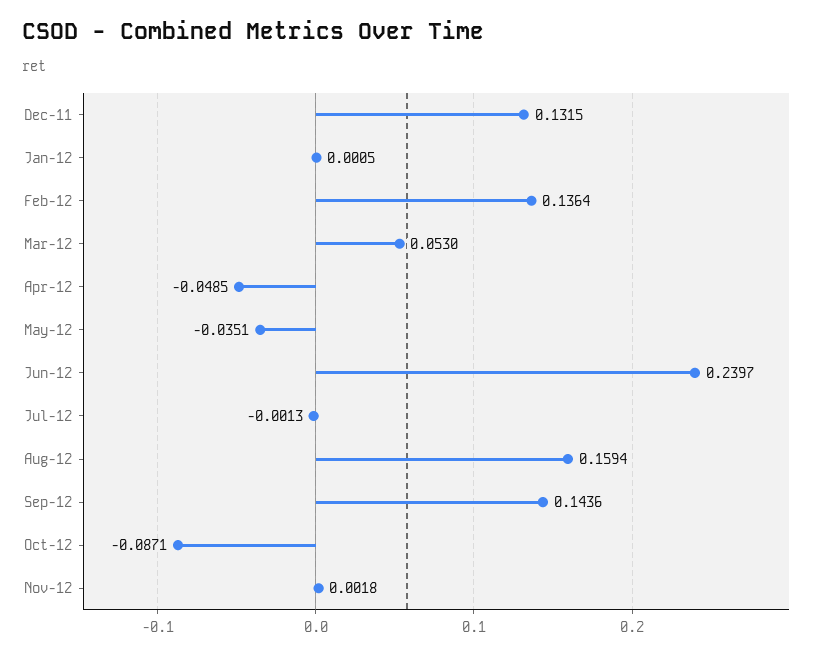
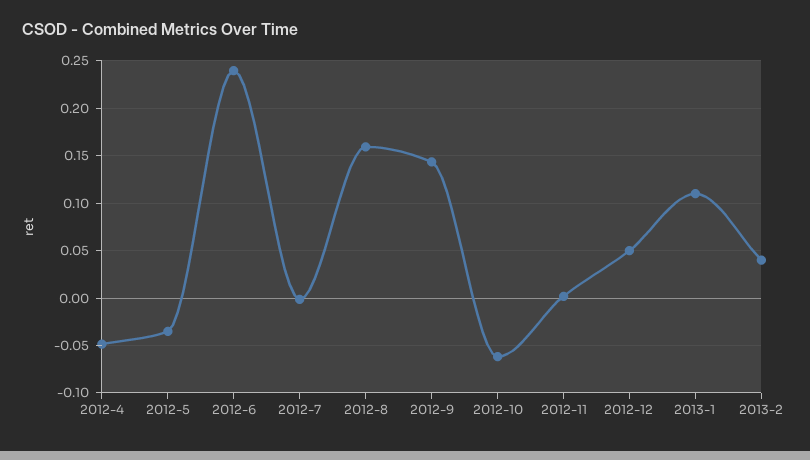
Dec-11: 0.1315 -> none
Jan-12: 0.0005 -> none
Feb-12: 0.1364 -> none
Mar-12: 0.053 -> none
Oct-12: -0.0871 -> -0.06
2012-12: none -> 0.05
2013-1: none -> 0.11
2013-2: none -> 0.04

